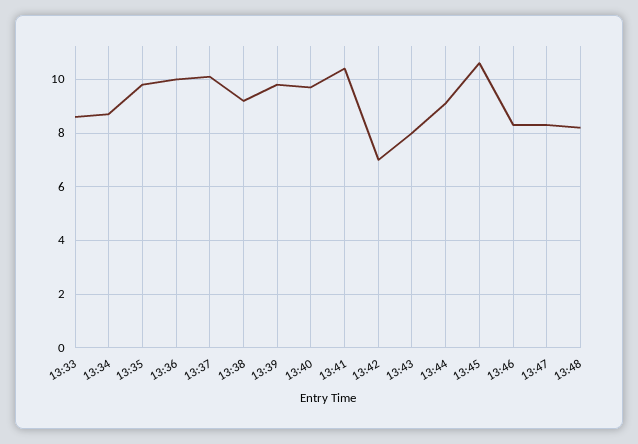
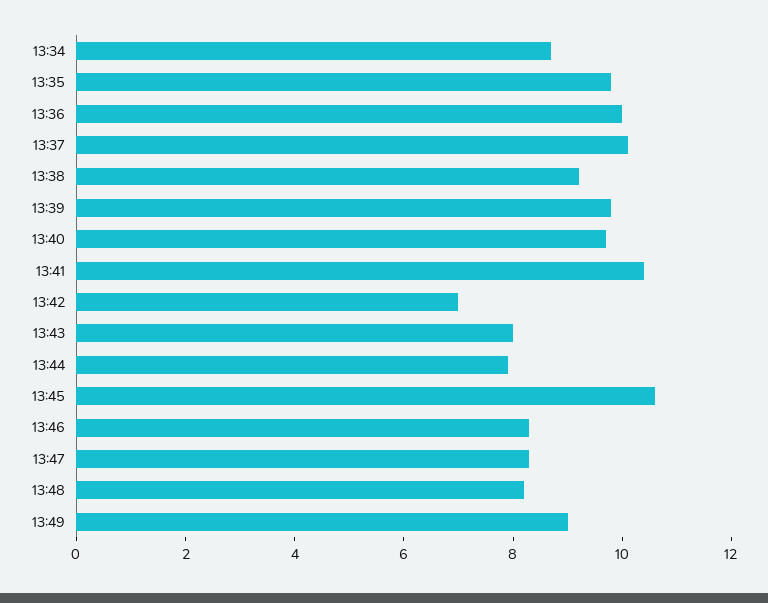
13:33: 8.5 -> none
13:44: 9 -> 8
13:49: none -> 9

